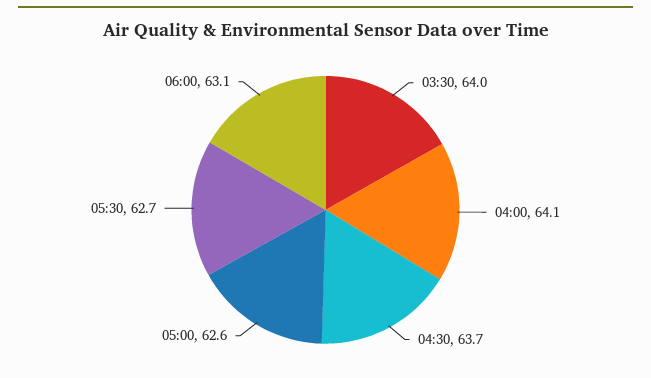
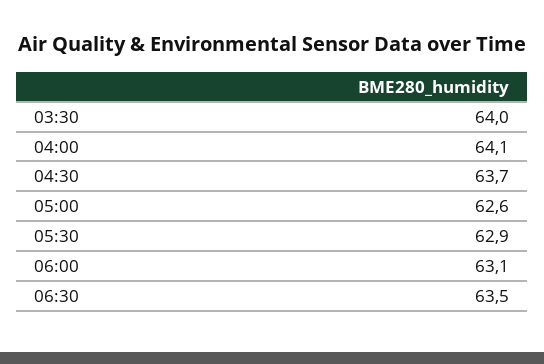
05:30: 62.7 -> 62.9
06:30: none -> 63.5

